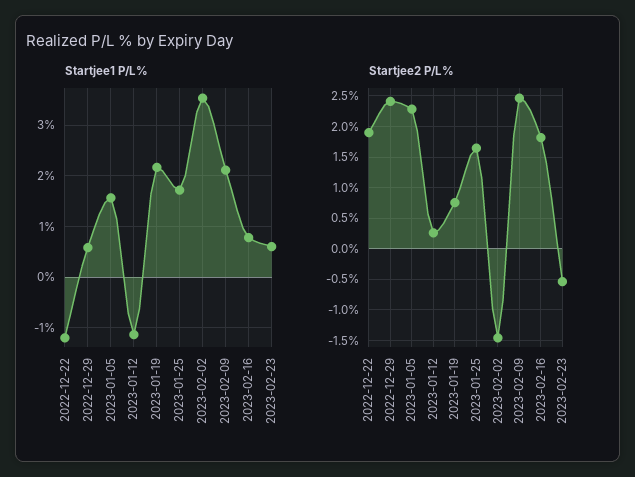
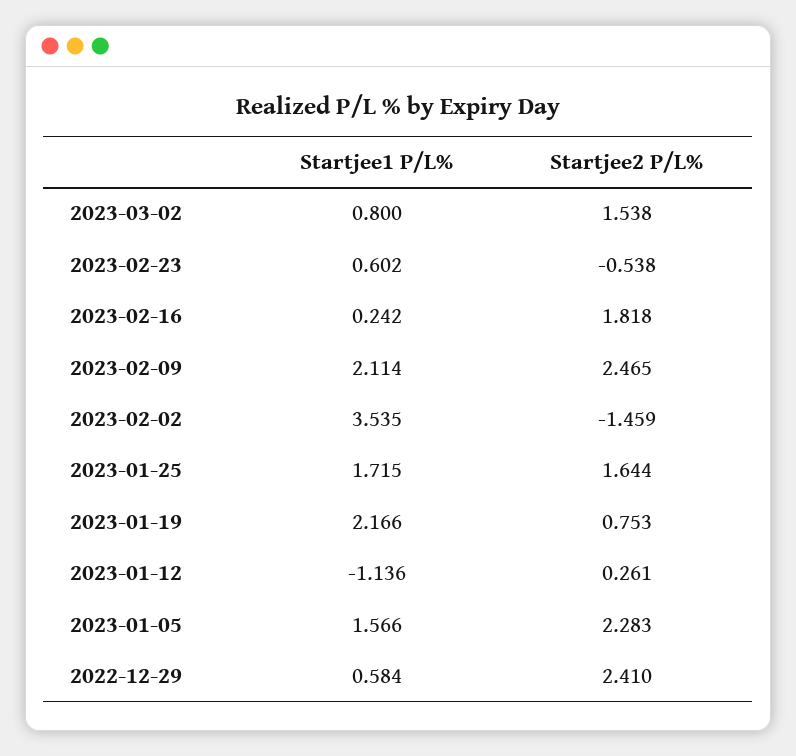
Startjee1 P/L%, 2022-12-22: -1.2 -> none
Startjee1 P/L%, 2023-02-16: 0.8 -> 0.242
Startjee2 P/L%, 2022-12-22: 1.9 -> none
Startjee1 P/L%, 2023-03-02: none -> 0.8
Startjee2 P/L%, 2023-03-02: none -> 1.538

